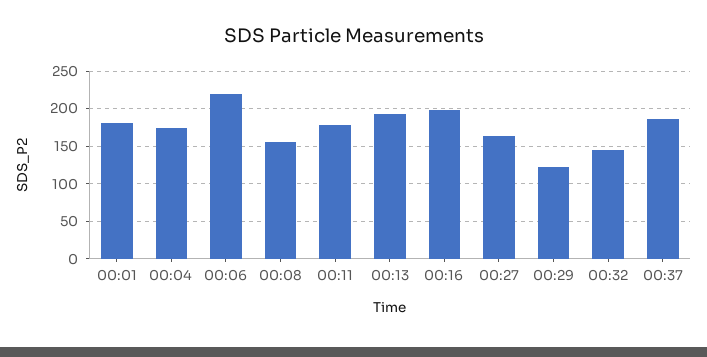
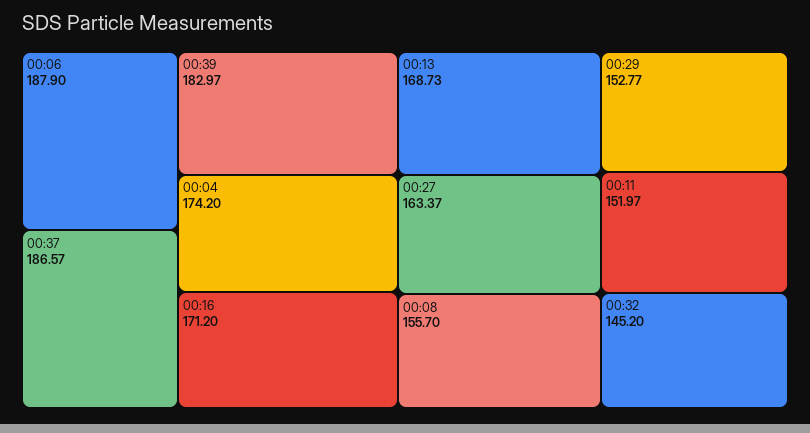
00:01: 180 -> none
00:06: 220 -> 187.9
00:11: 180 -> 151.97
00:13: 190 -> 168.73
00:16: 200 -> 171.2
00:29: 120 -> 152.77
00:39: none -> 182.97

